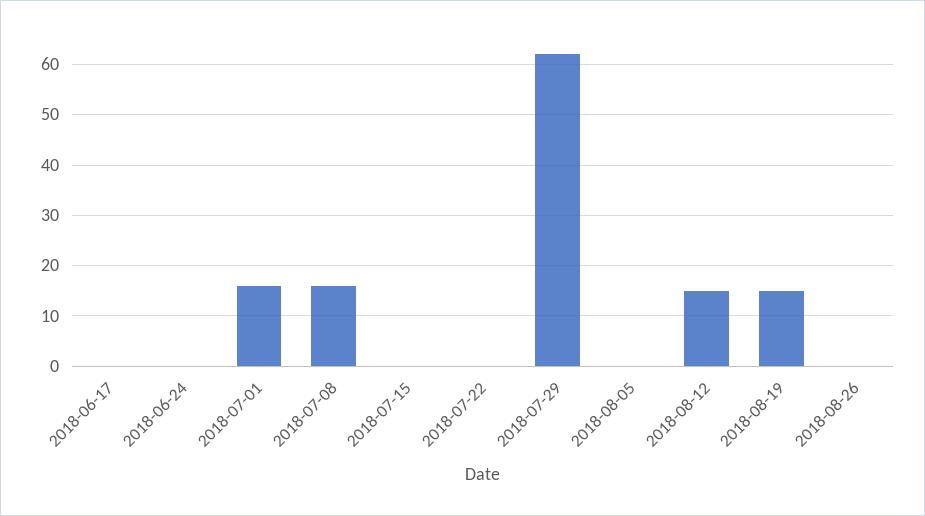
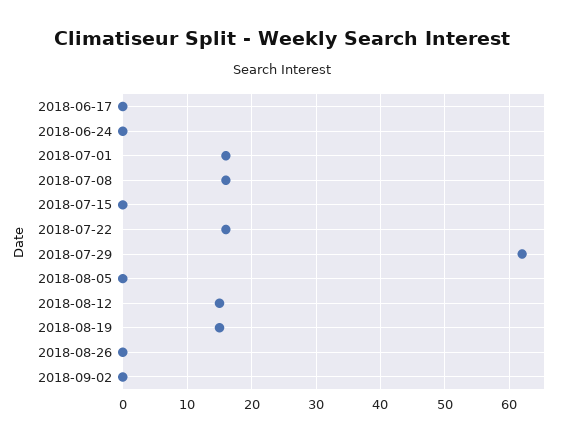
2018-07-22: 0 -> 16
2018-09-02: none -> 0

